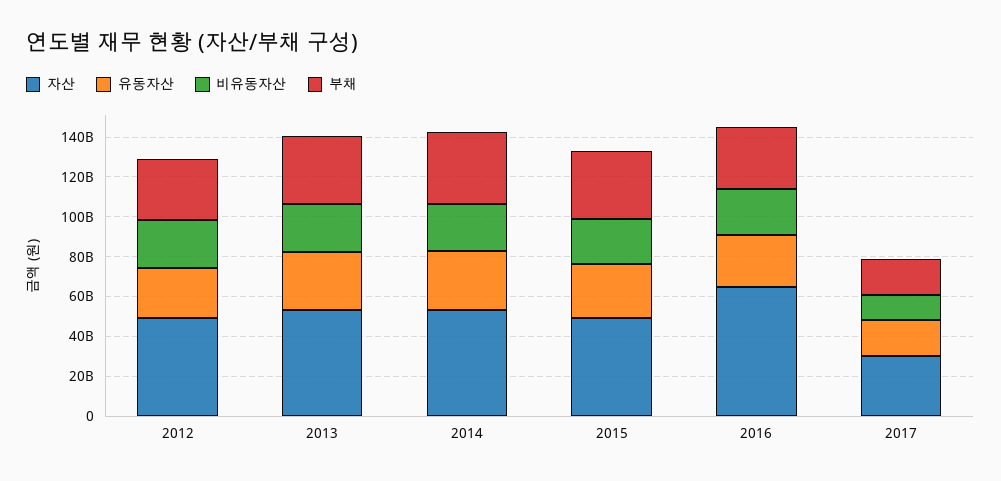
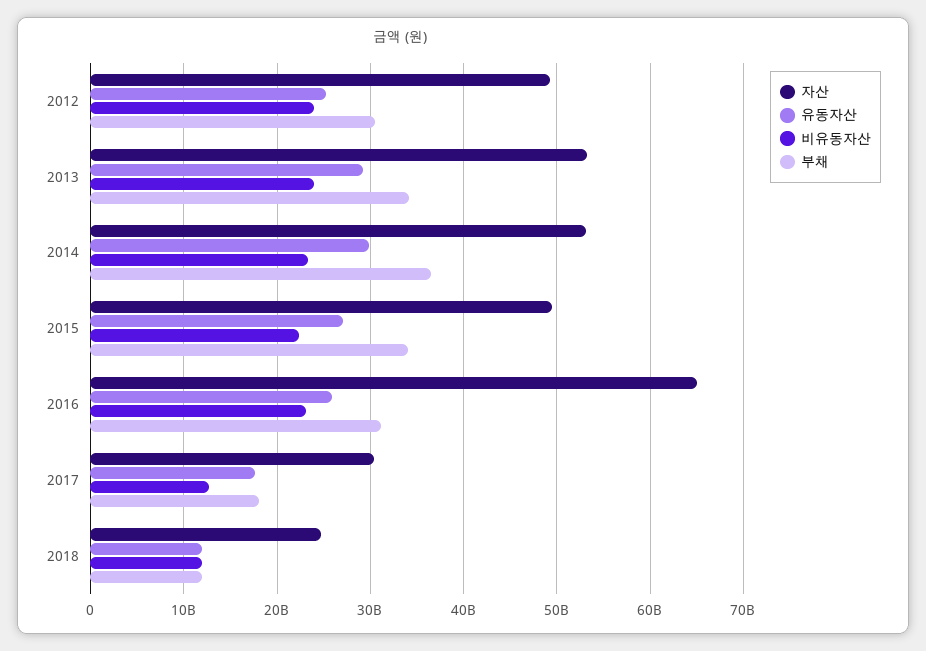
자산, 2018: none -> 25000000000
유동자산, 2018: none -> 12000000000
비유동자산, 2018: none -> 12000000000
부채, 2018: none -> 12000000000

